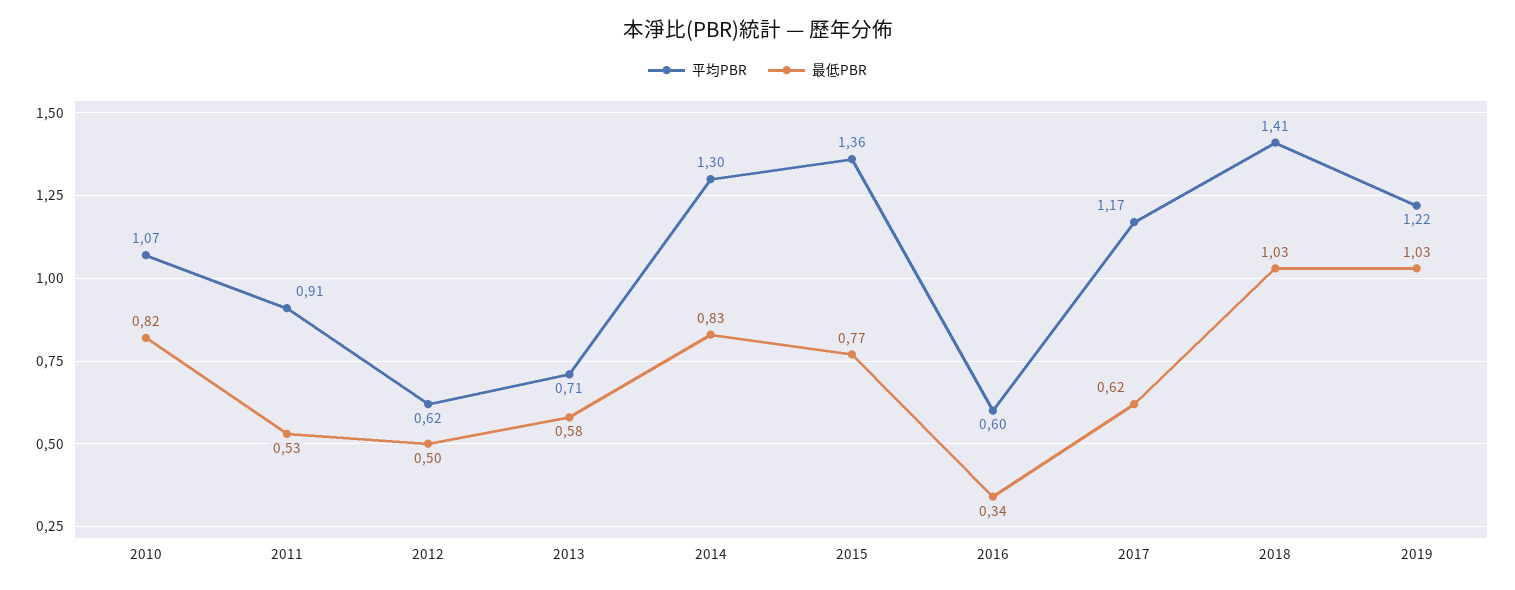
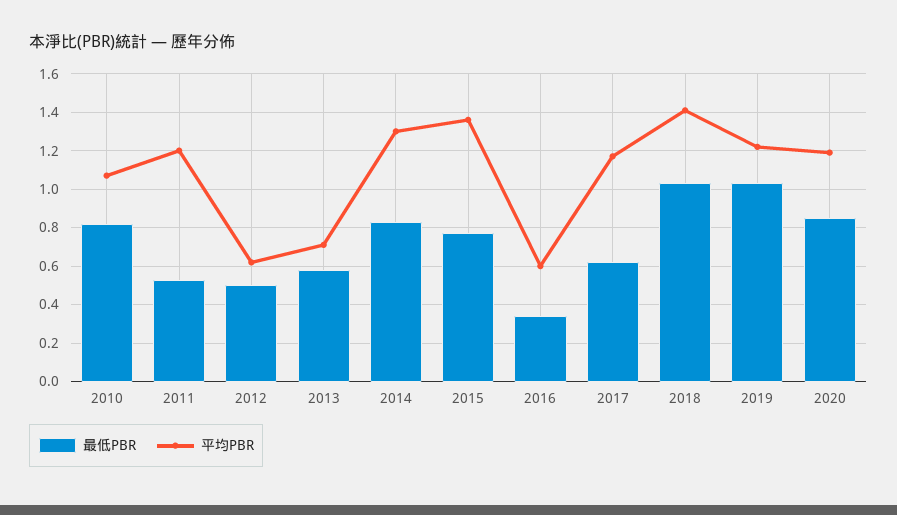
平均PBR, 2011: 0.91 -> 1.2
最低PBR, 2020: none -> 0.85
平均PBR, 2020: none -> 1.2

